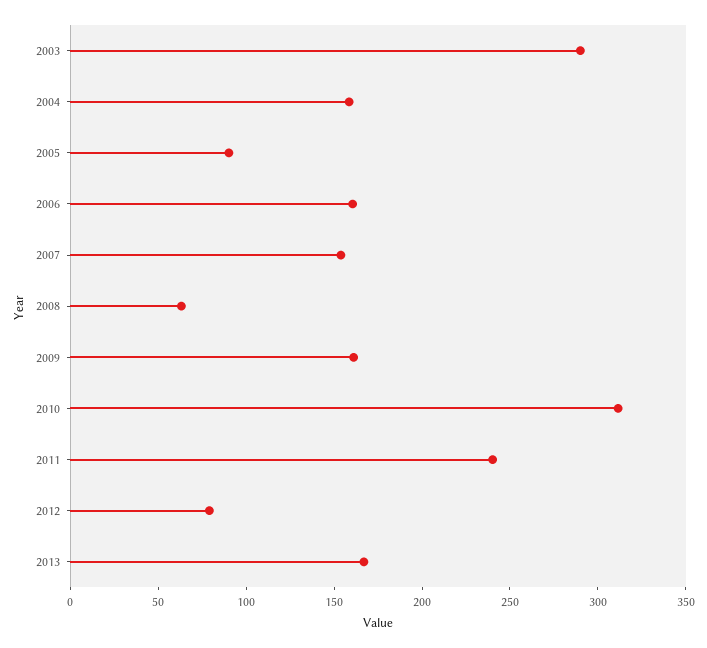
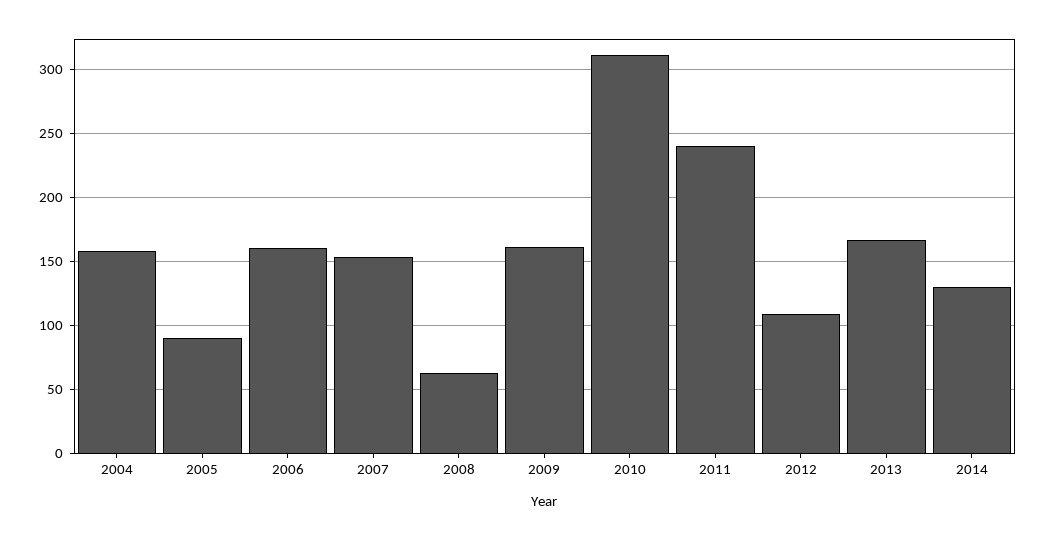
2003: 290 -> none
2012: 80 -> 110
2014: none -> 130

